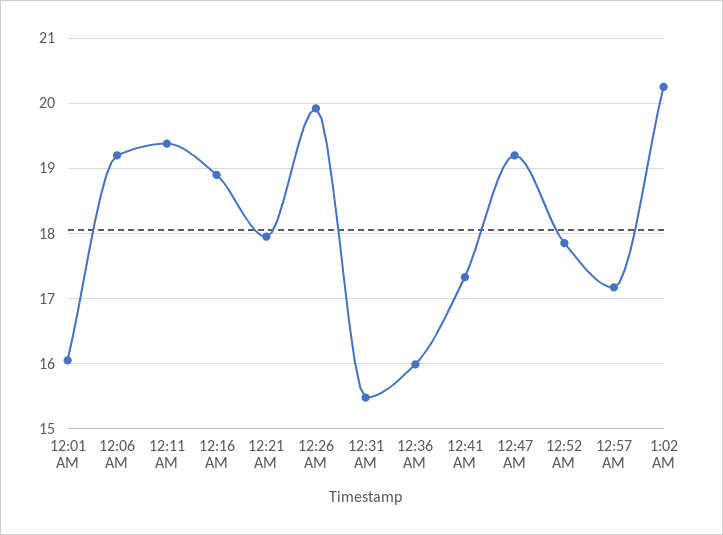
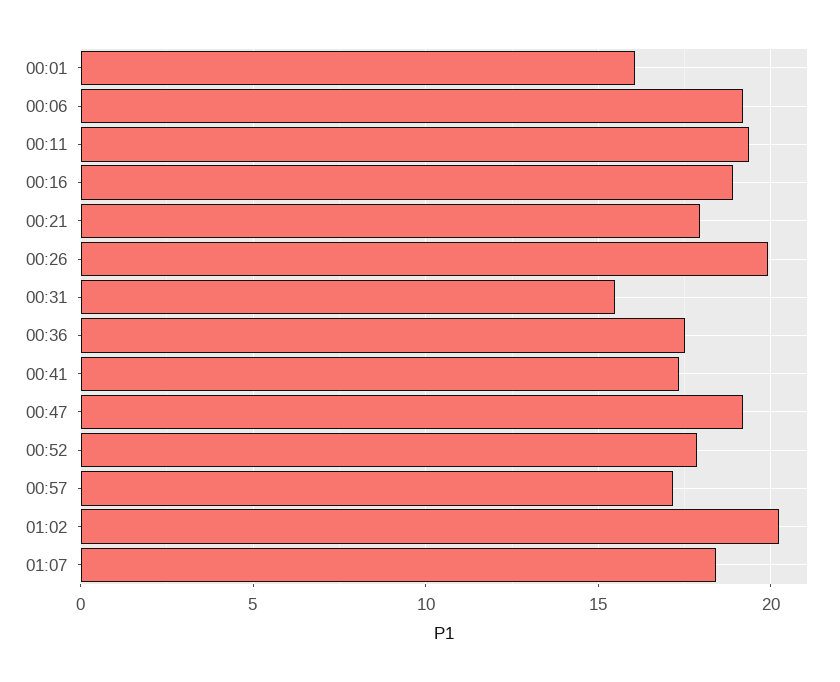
12:36 AM: 16 -> 17.5
01:07: none -> 18.5

